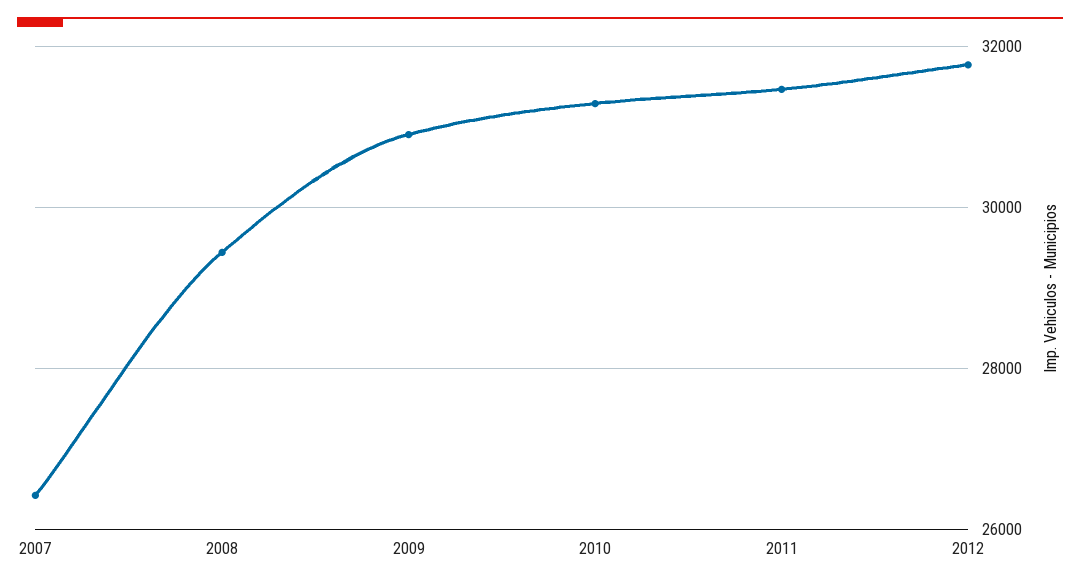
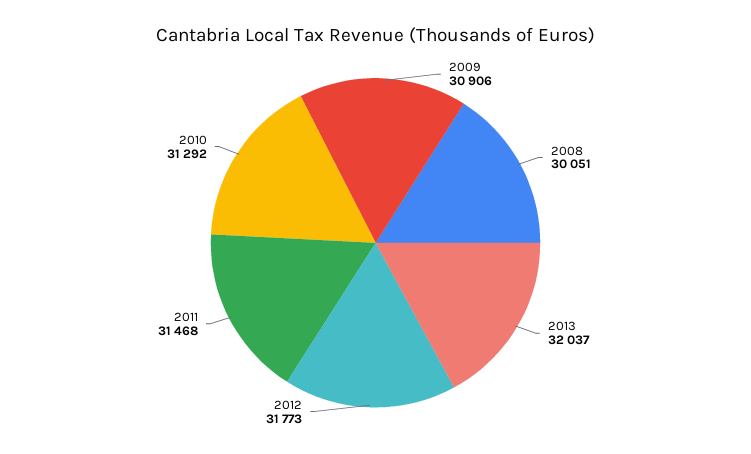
2007: 26400 -> none
2008: 29400 -> 30051
2013: none -> 32037

